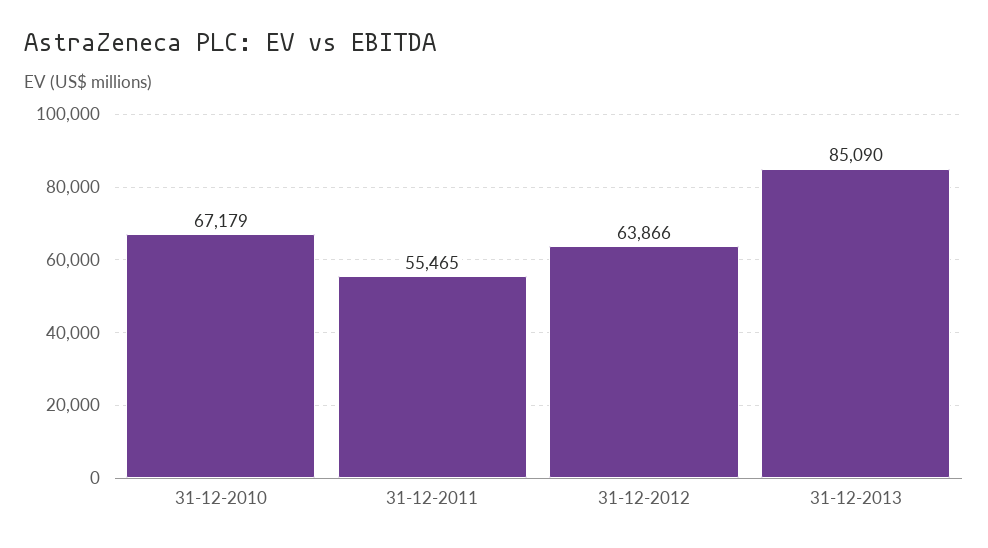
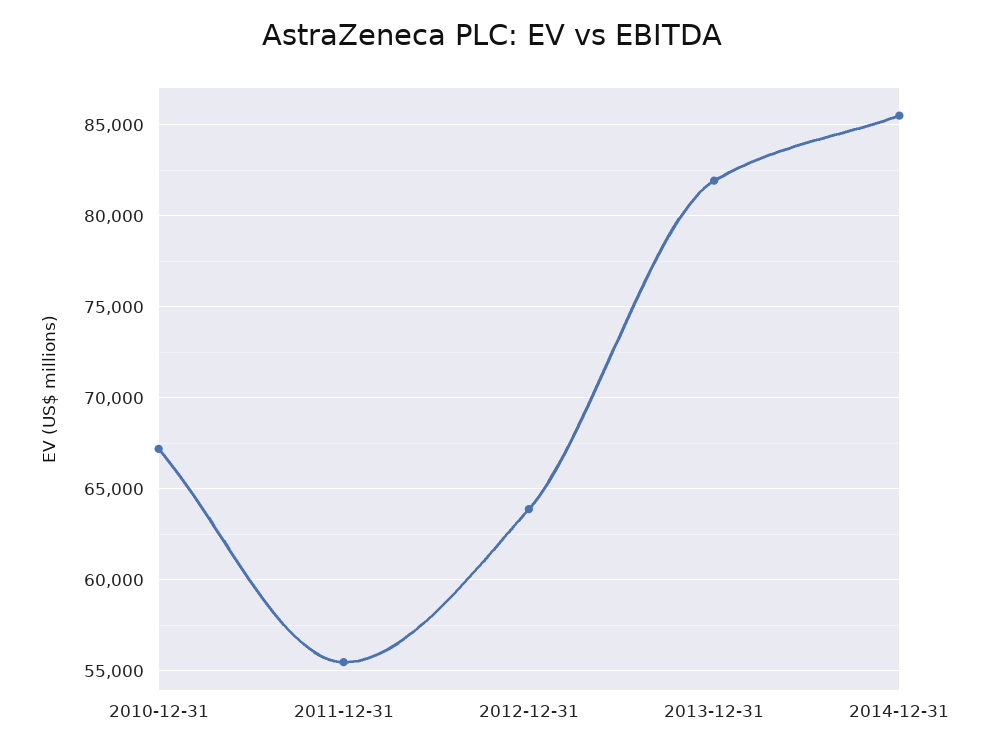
31-12-2013: 85090 -> 82000
2014-12-31: none -> 85500

